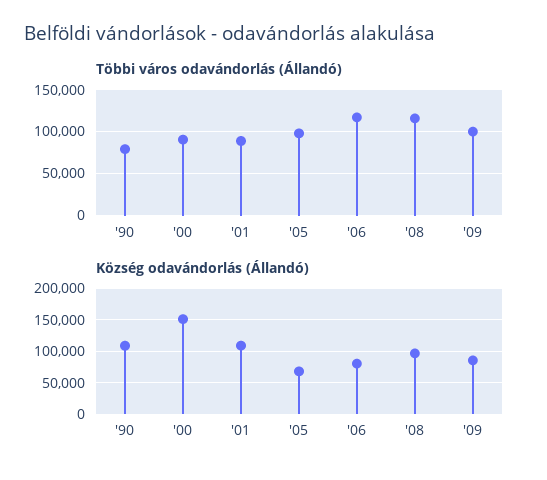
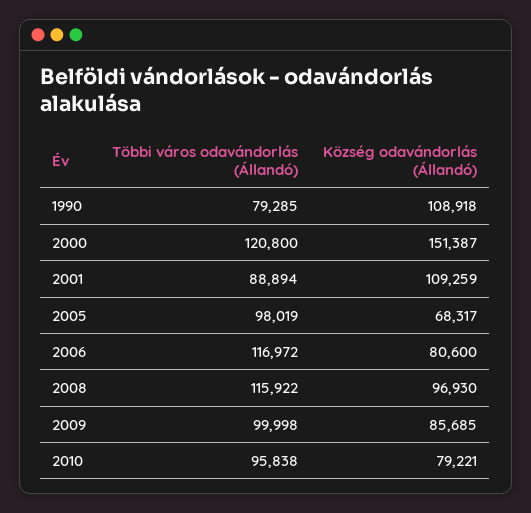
Többi város odavándorlás (Állandó), '00: 90000 -> 120800
Többi város odavándorlás (Állandó), 2010: none -> 95838
Község odavándorlás (Állandó), 2010: none -> 79221

